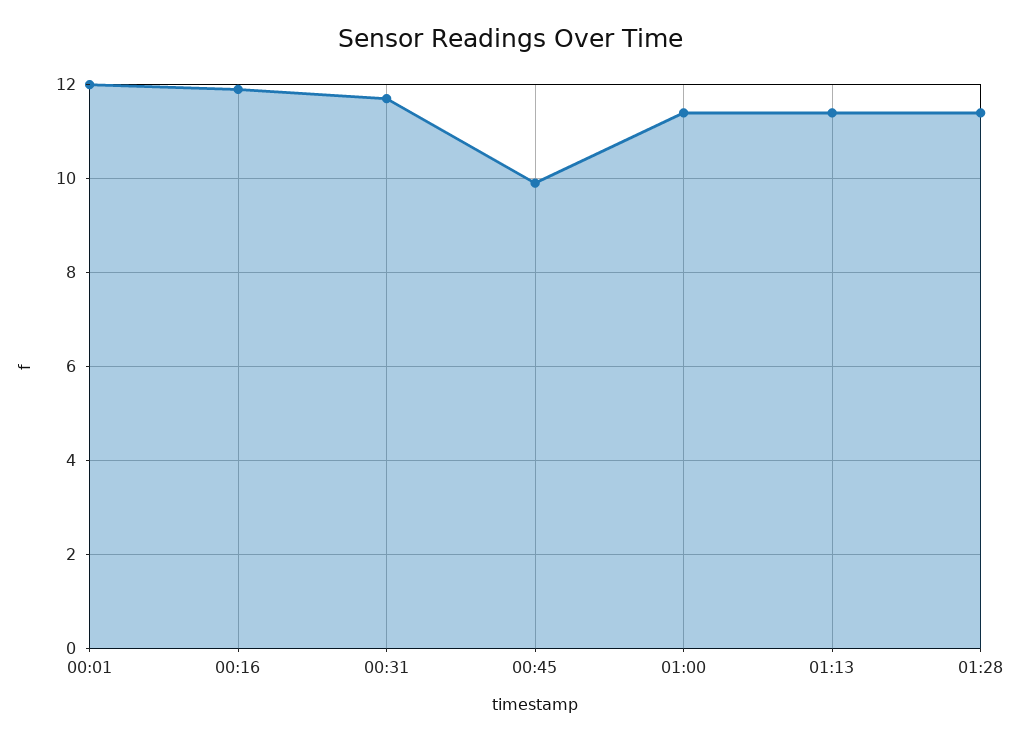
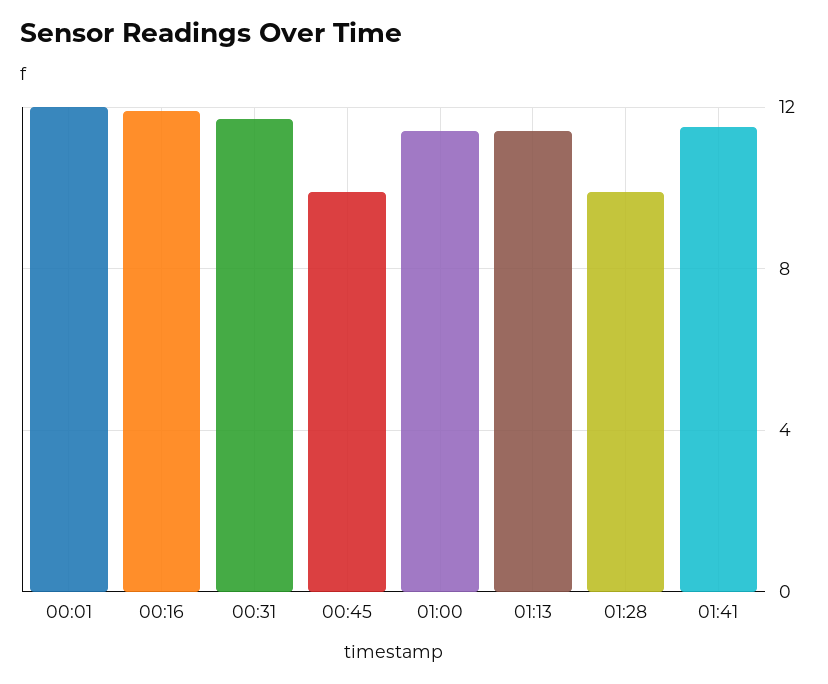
01:28: 11.5 -> 10
01:41: none -> 11.5

